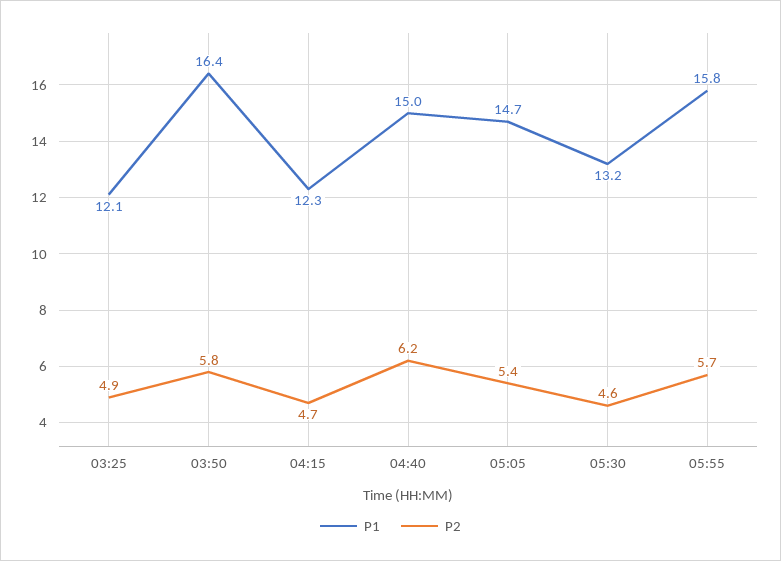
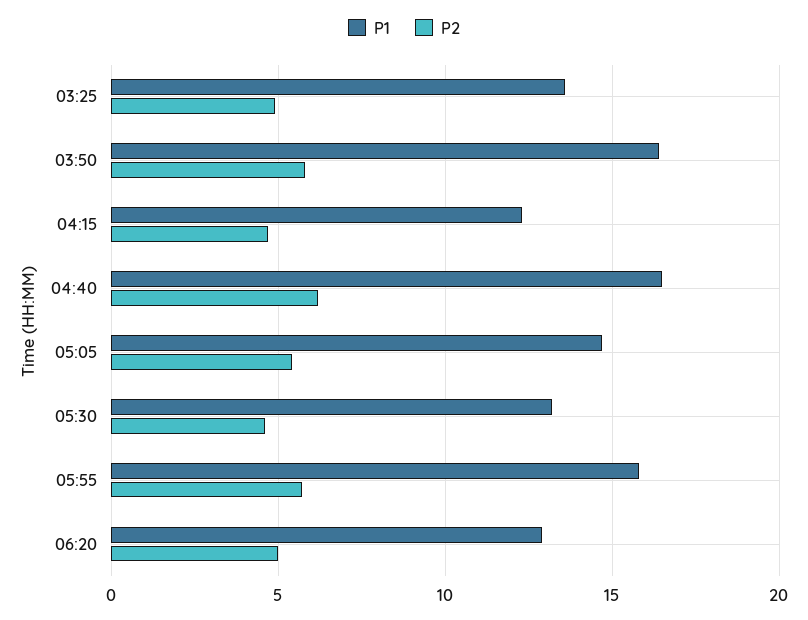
P1, 03:25: 12.1 -> 13.5
P1, 04:40: 15 -> 16.5
P1, 06:20: none -> 13
P2, 06:20: none -> 5

